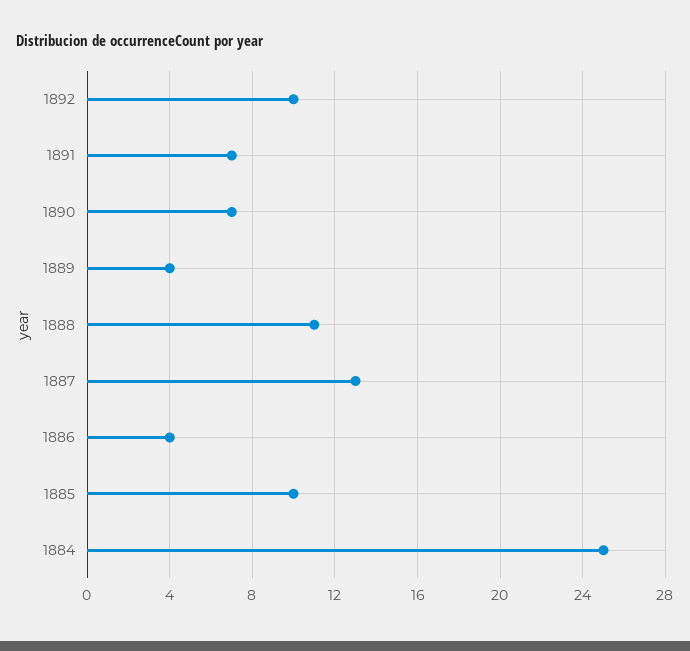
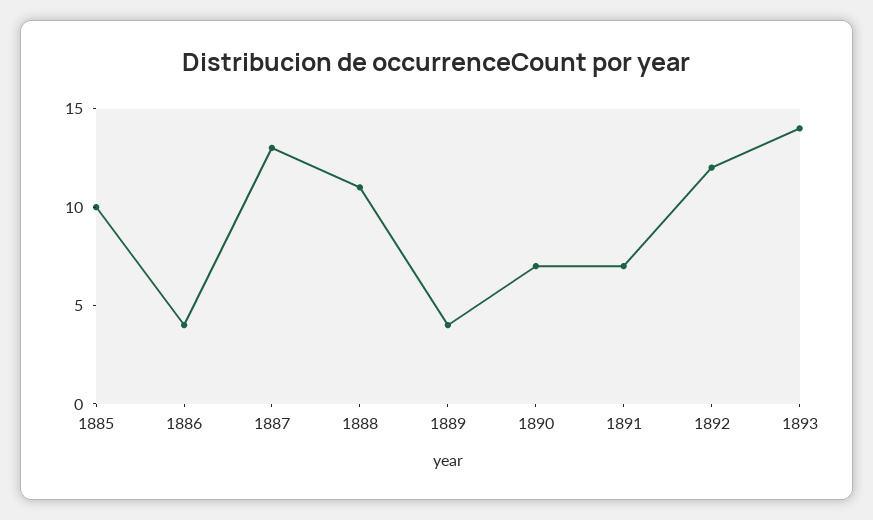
1892: 10 -> 12
1884: 25 -> none
1893: none -> 14

